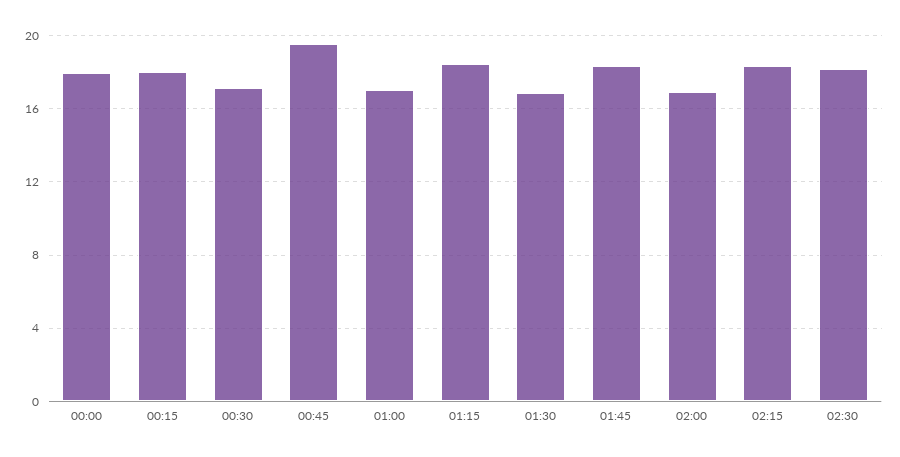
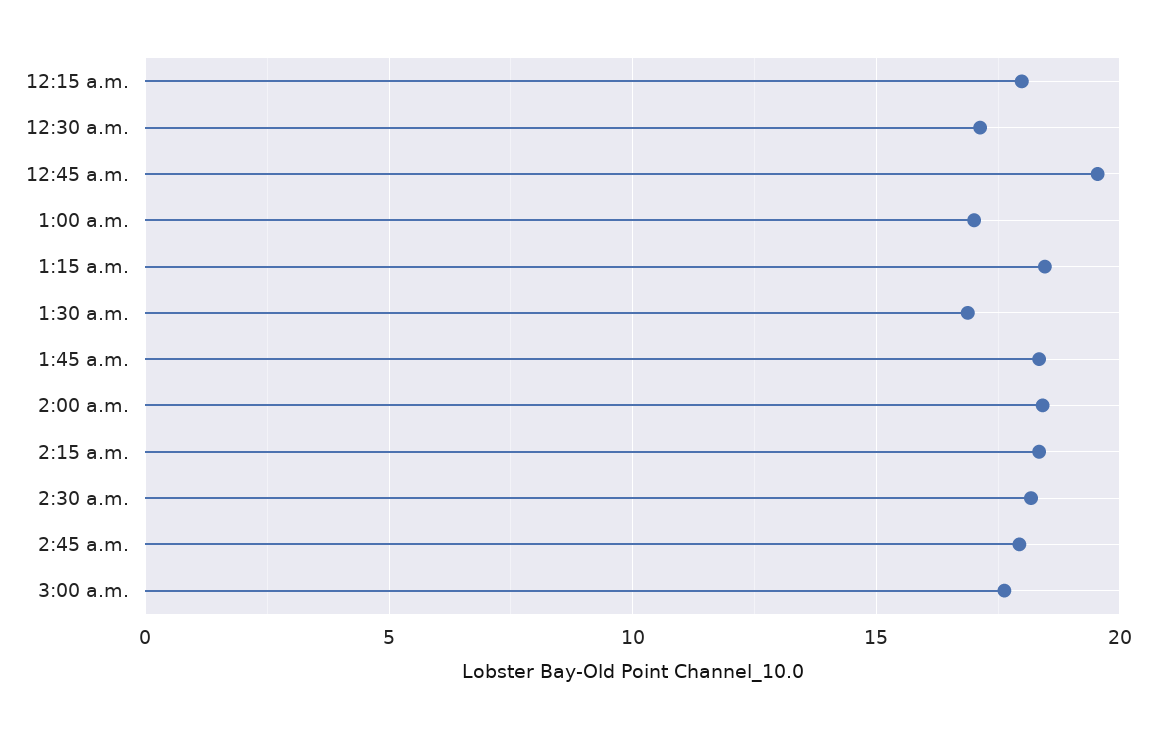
00:00: 18 -> none
02:00: 17 -> 18.5
2:45 a.m.: none -> 18
3:00 a.m.: none -> 17.5

